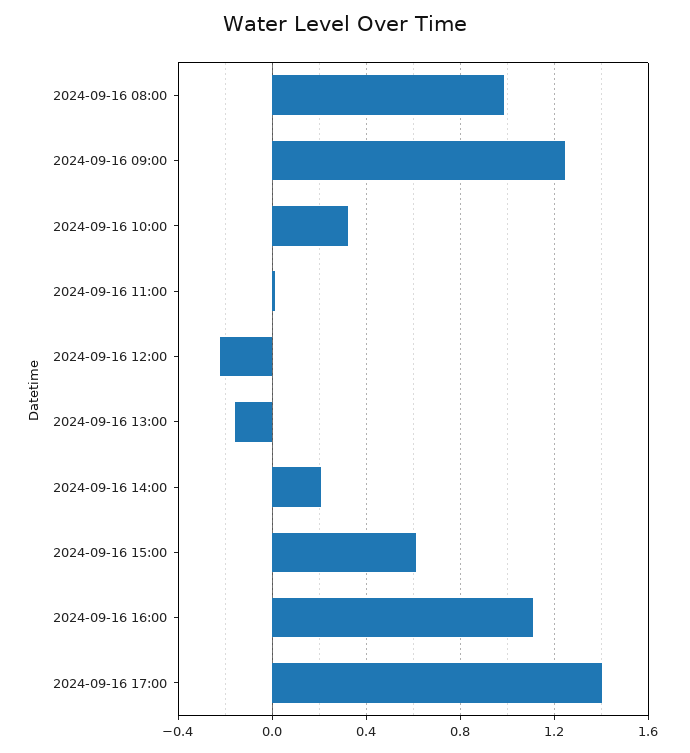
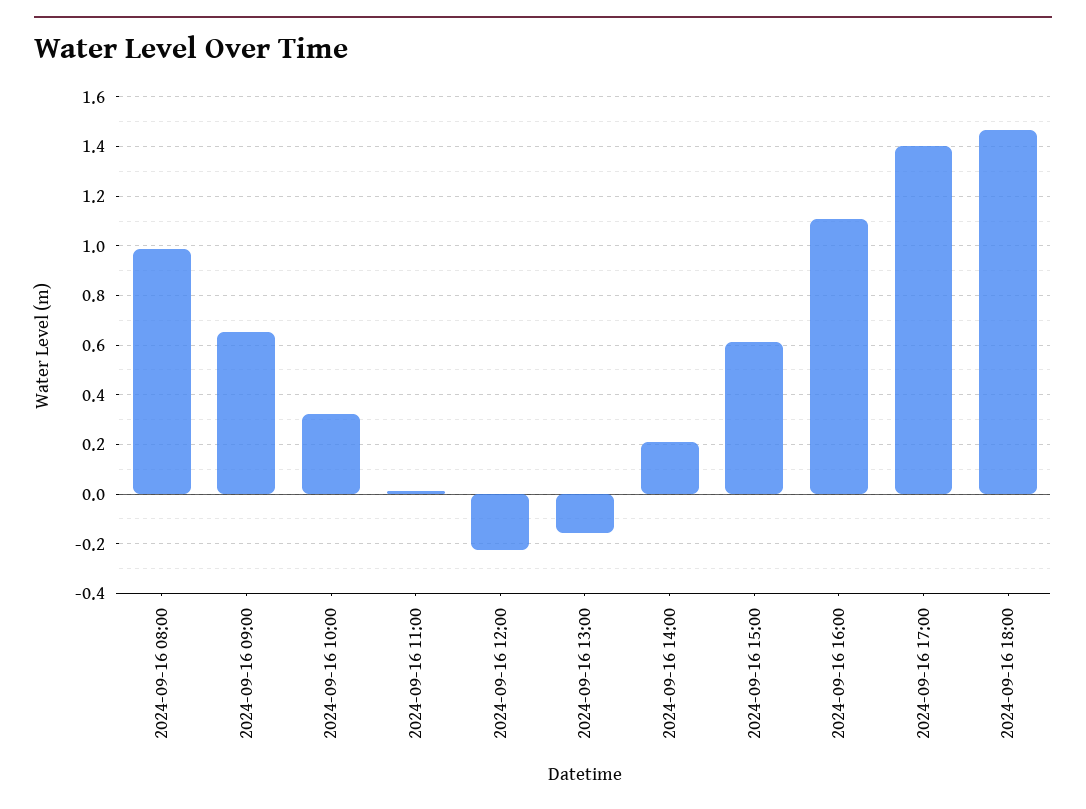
2024-09-16 09:00: 1.25 -> 0.65
2024-09-16 18:00: none -> 1.475

